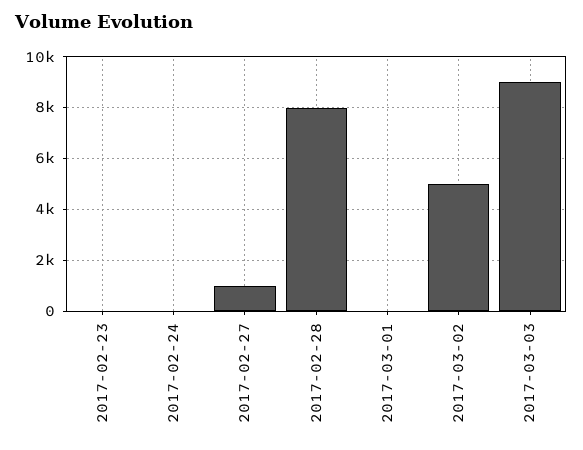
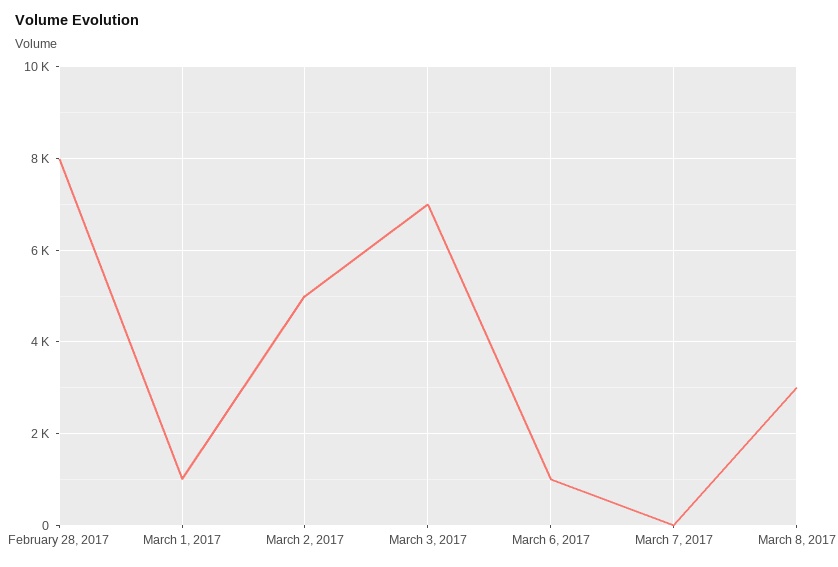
2017-02-23: 0 -> none
2017-02-24: 0 -> none
2017-02-27: 1000 -> none
2017-03-01: 0 -> 1000
2017-03-03: 9000 -> 7000
March 6, 2017: none -> 1000
March 7, 2017: none -> 0
March 8, 2017: none -> 3000

